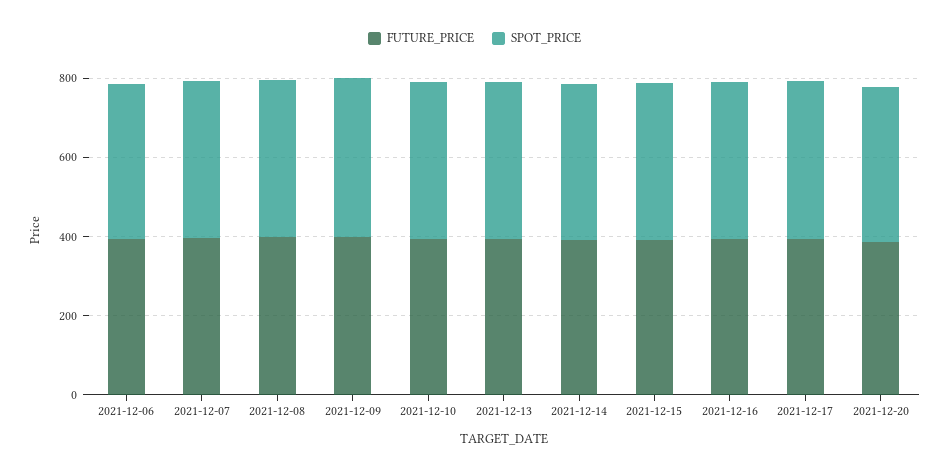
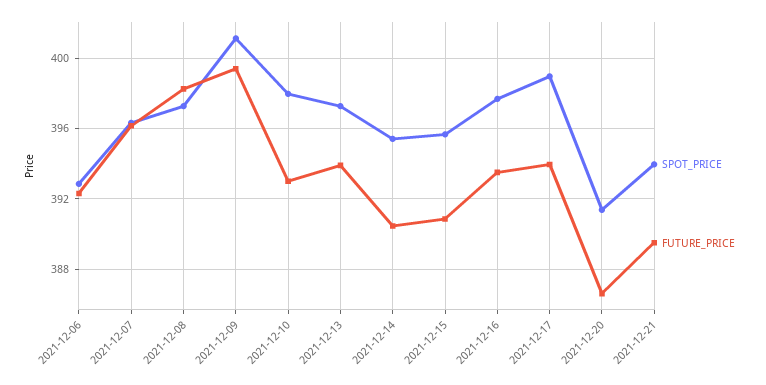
SPOT_PRICE, 2021-12-21: none -> 394
FUTURE_PRICE, 2021-12-21: none -> 389.5

